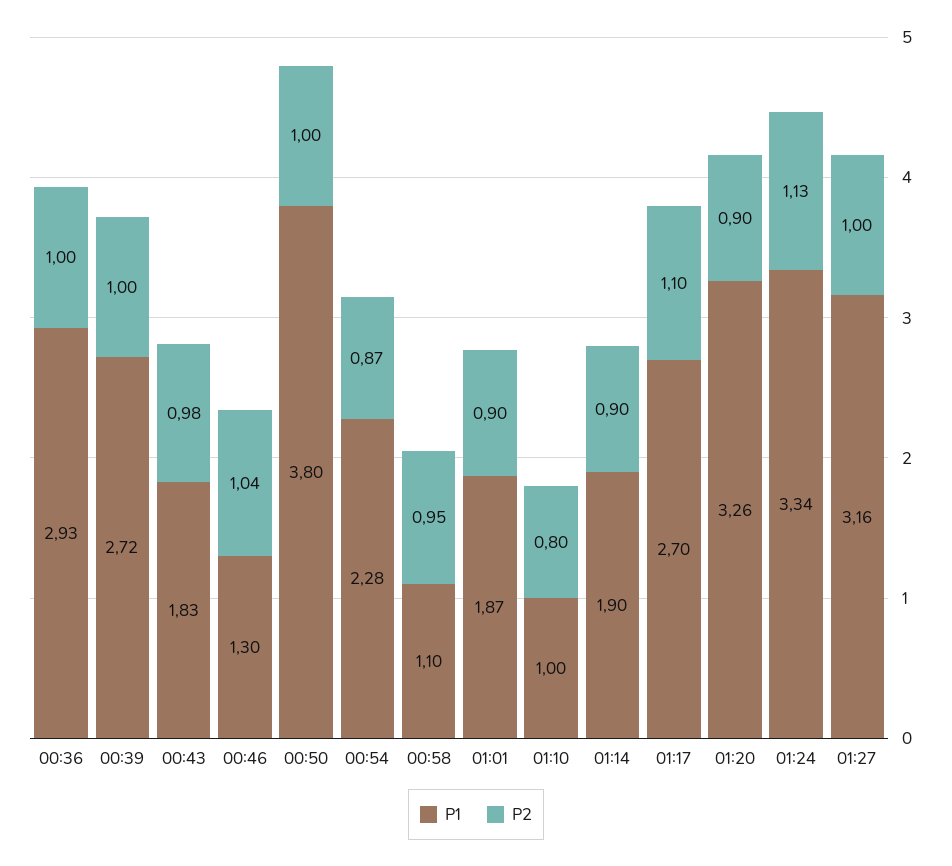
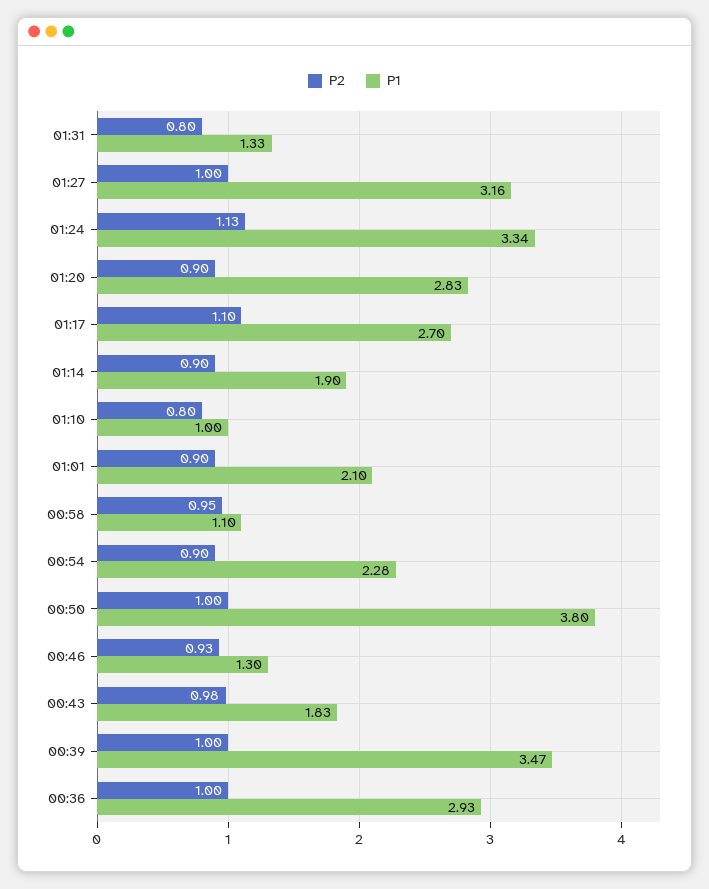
P1, 00:39: 2.72 -> 3.47
P2, 00:46: 1.04 -> 0.93
P2, 00:54: 0.87 -> 0.9
P1, 01:01: 1.87 -> 2.1
P1, 01:20: 3.26 -> 2.83
P2, 01:31: none -> 0.8
P1, 01:31: none -> 1.33

